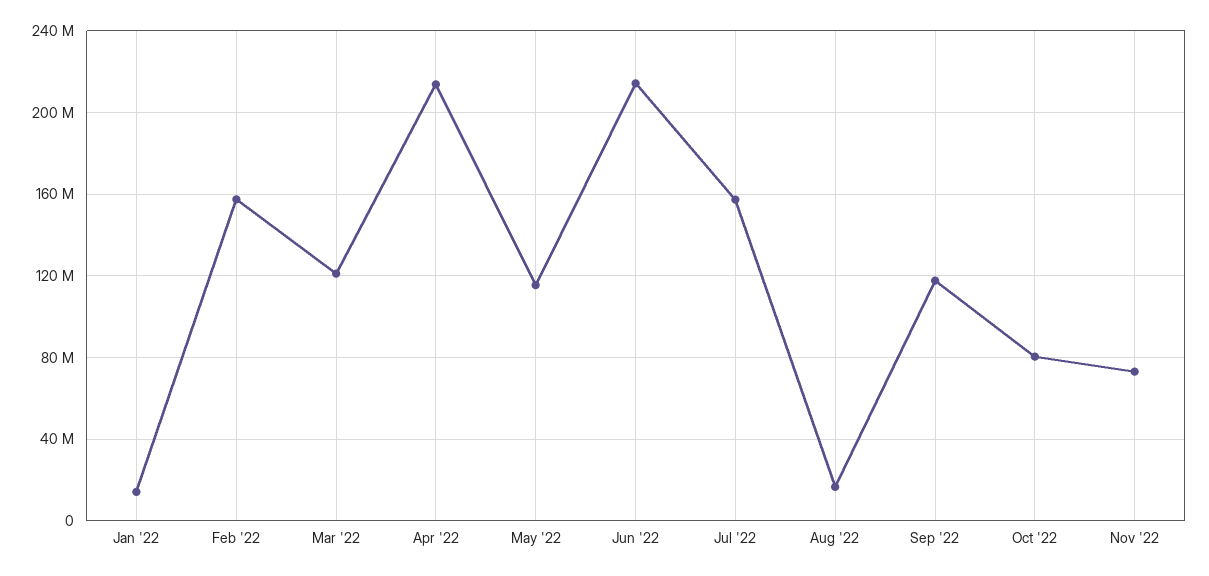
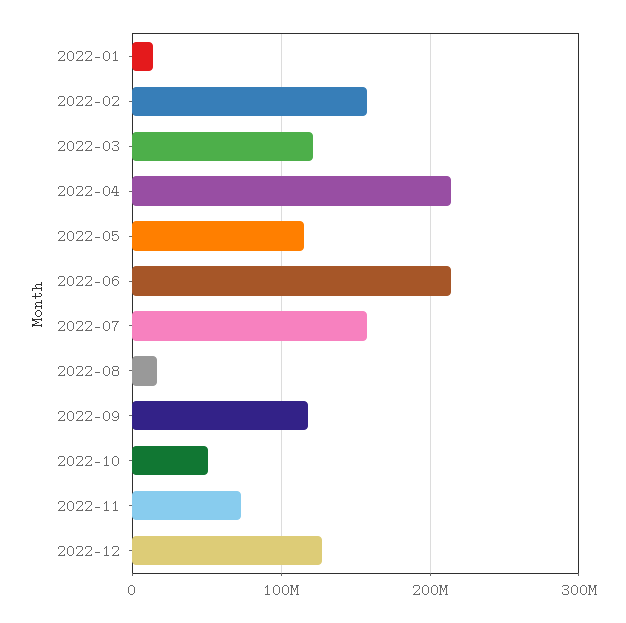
Oct '22: 80000000 -> 50000000
2022-12: none -> 130000000

